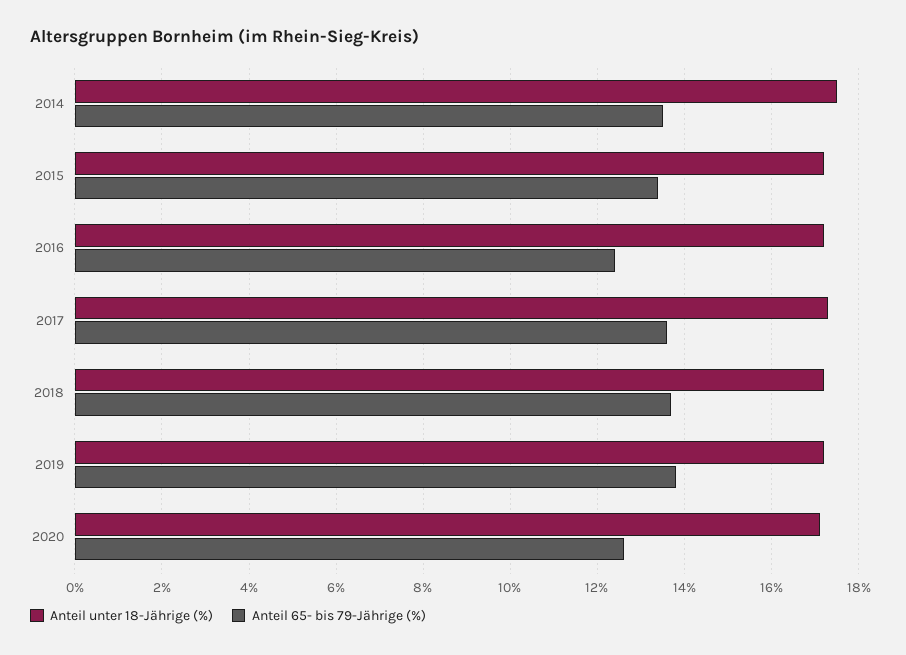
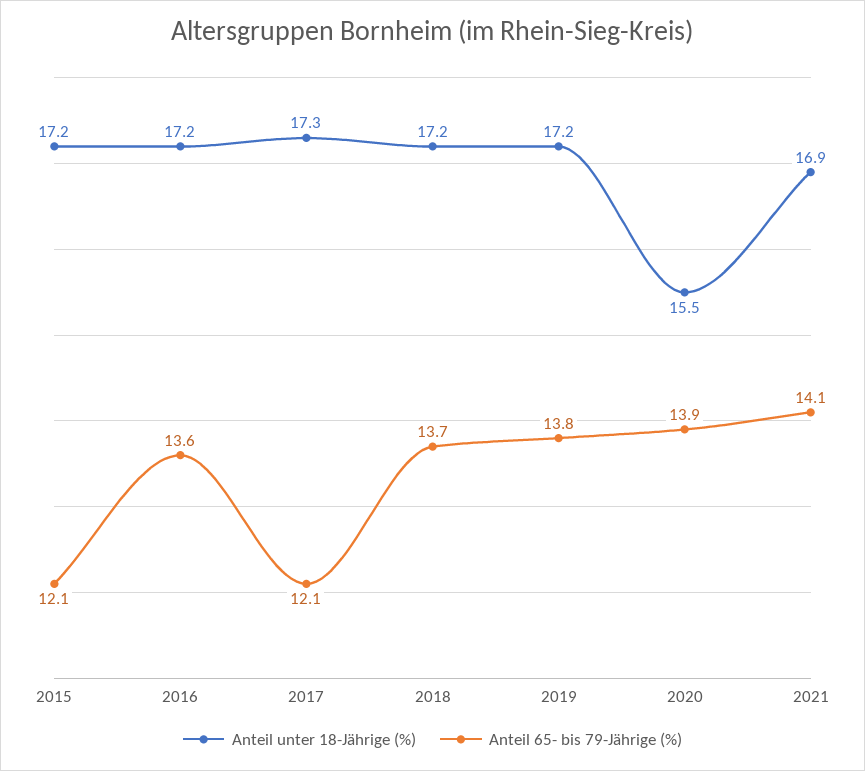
Anteil unter 18-Jährige (%), 2014: 17.5 -> none
Anteil 65- bis 79-Jährige (%), 2014: 13.5 -> none
Anteil 65- bis 79-Jährige (%), 2015: 13.5 -> 12.1
Anteil 65- bis 79-Jährige (%), 2016: 12.5 -> 13.6
Anteil 65- bis 79-Jährige (%), 2017: 13.5 -> 12.1
Anteil unter 18-Jährige (%), 2020: 17 -> 15.5
Anteil 65- bis 79-Jährige (%), 2020: 12.5 -> 13.9
Anteil unter 18-Jährige (%), 2021: none -> 16.9
Anteil 65- bis 79-Jährige (%), 2021: none -> 14.1

